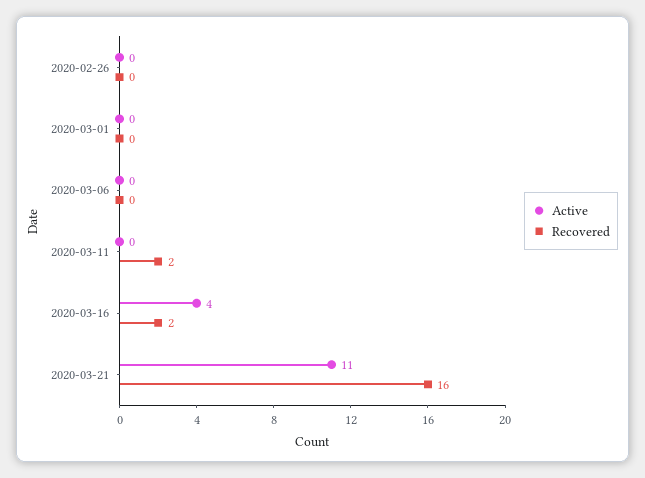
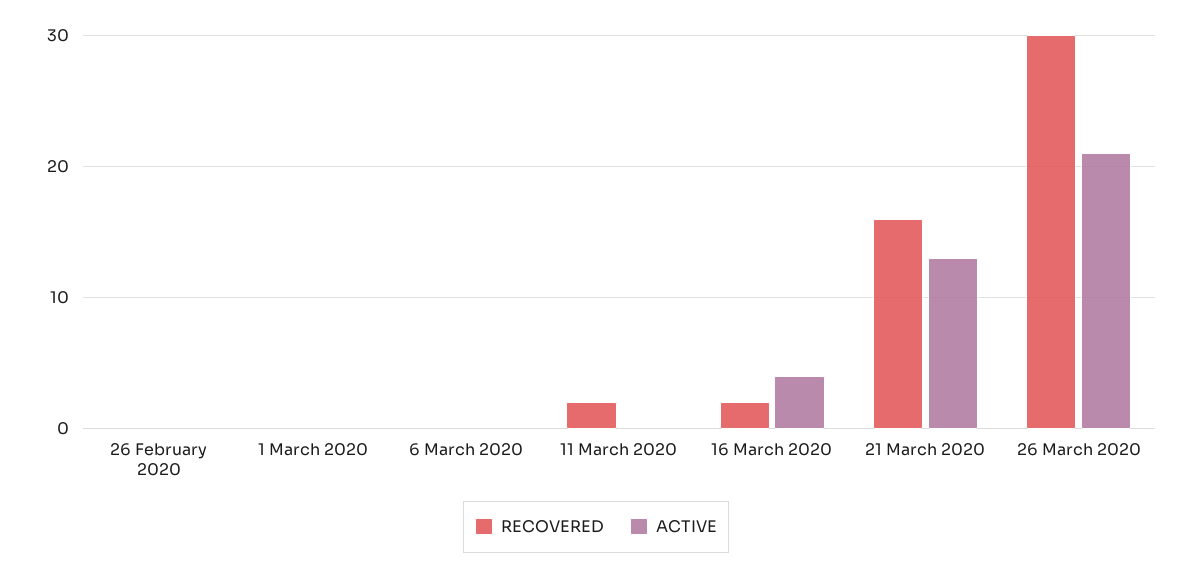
Active, 2020-03-21: 11 -> 13
Recovered, 26 March 2020: none -> 30
Active, 26 March 2020: none -> 21

